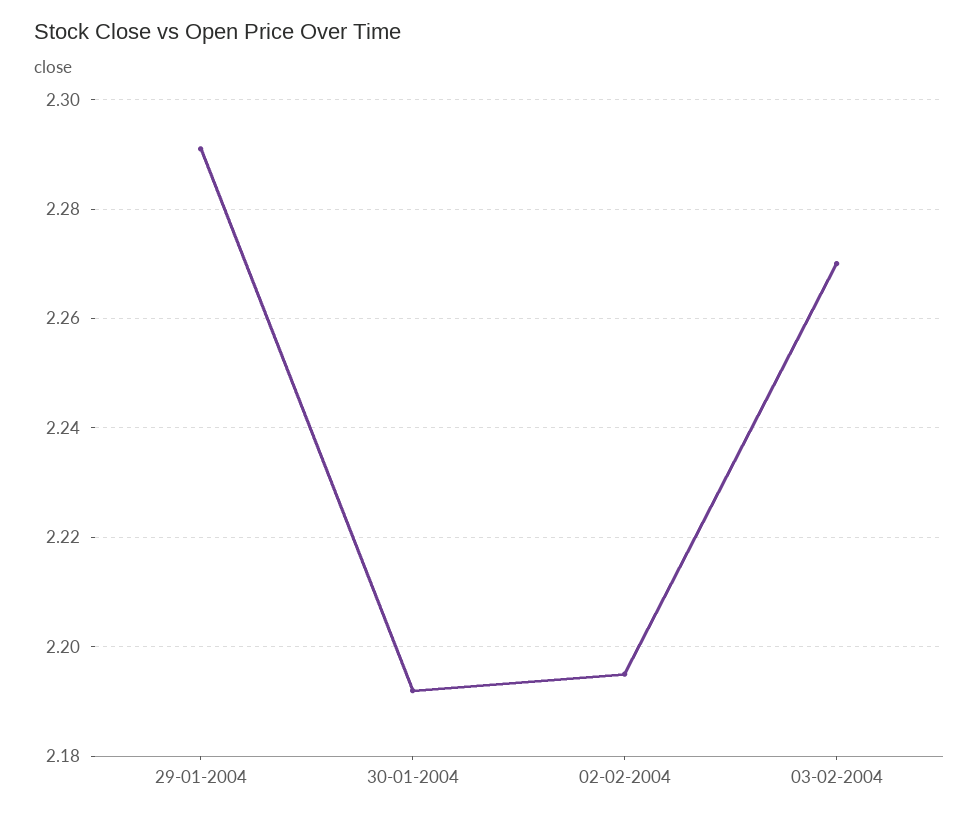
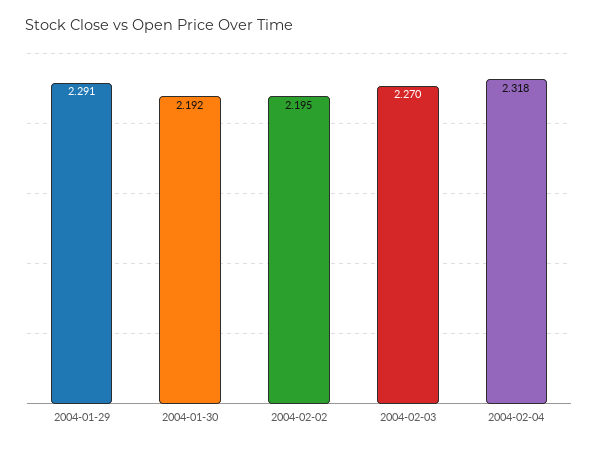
2004-02-04: none -> 2.318

